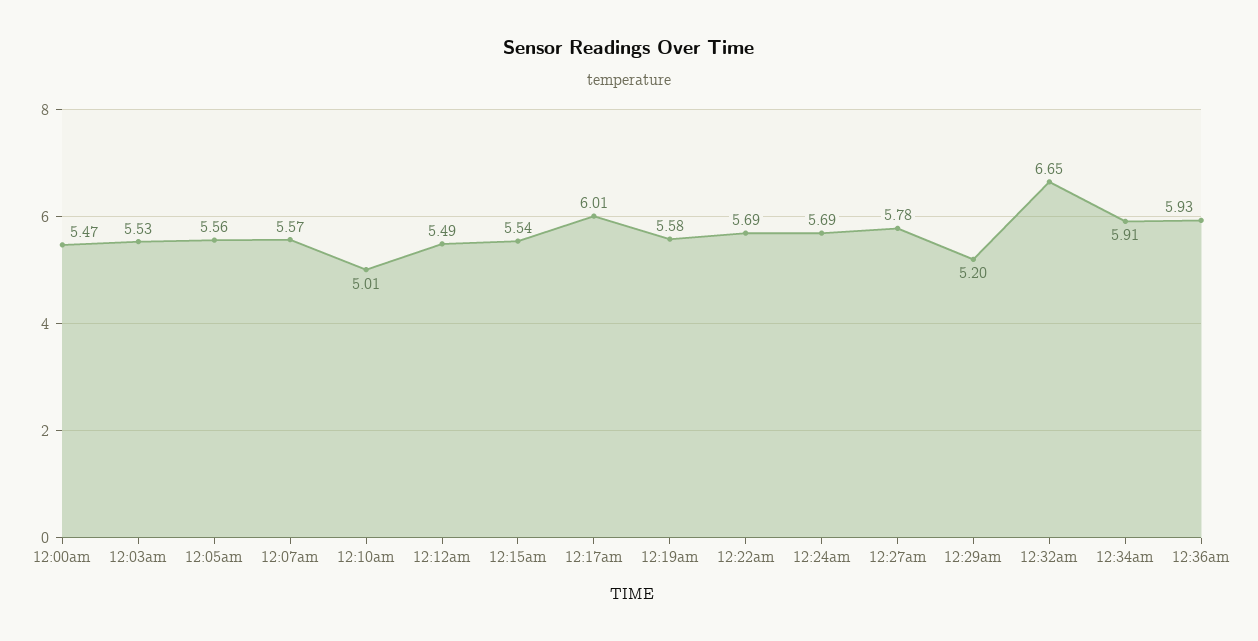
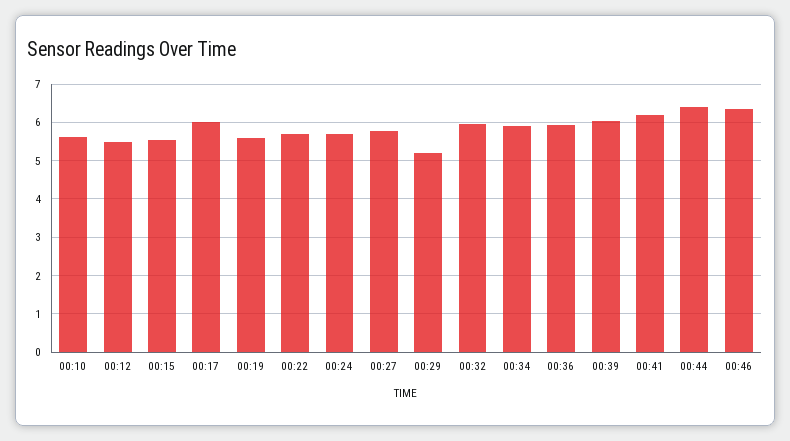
12:00am: 5.47 -> none
12:03am: 5.53 -> none
12:05am: 5.56 -> none
12:07am: 5.57 -> none
12:10am: 5.01 -> 5.6
12:32am: 6.65 -> 6
00:39: none -> 6
00:41: none -> 6.2
00:44: none -> 6.4
00:46: none -> 6.4

